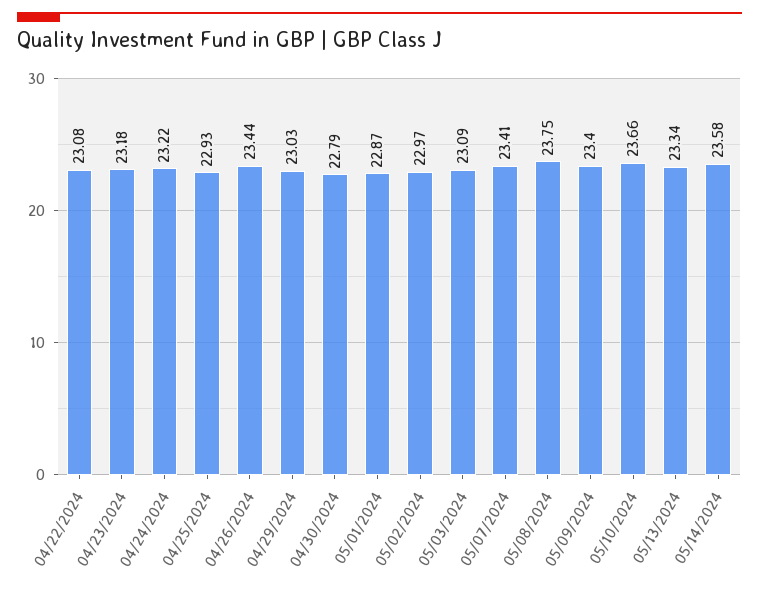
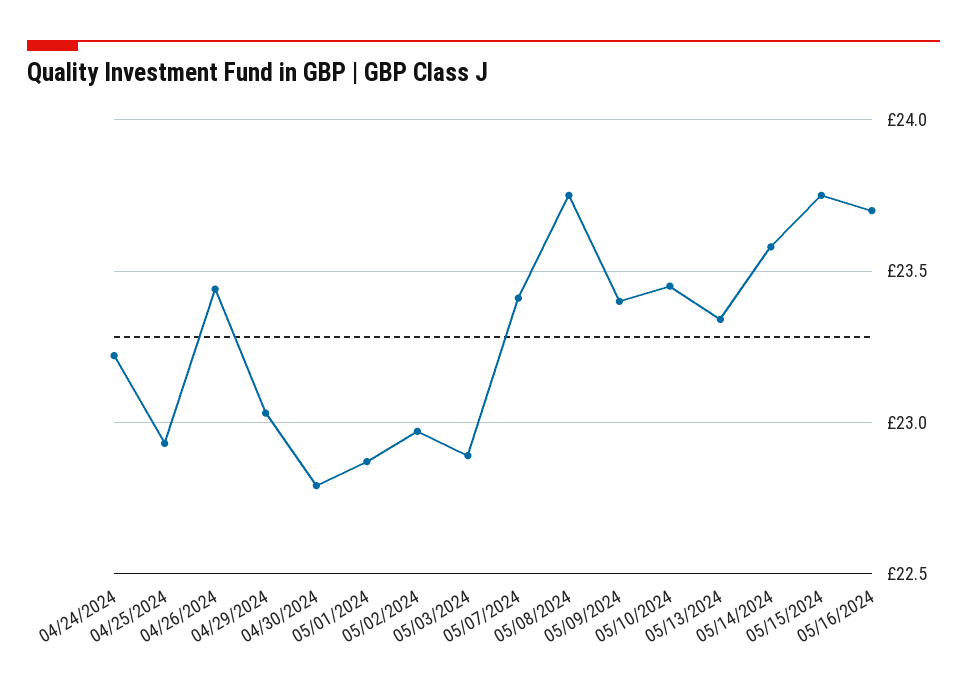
04/22/2024: 23.08 -> none
04/23/2024: 23.18 -> none
05/03/2024: 23.09 -> 22.9
05/10/2024: 23.66 -> 23.45
05/15/2024: none -> 23.75
05/16/2024: none -> 23.7

